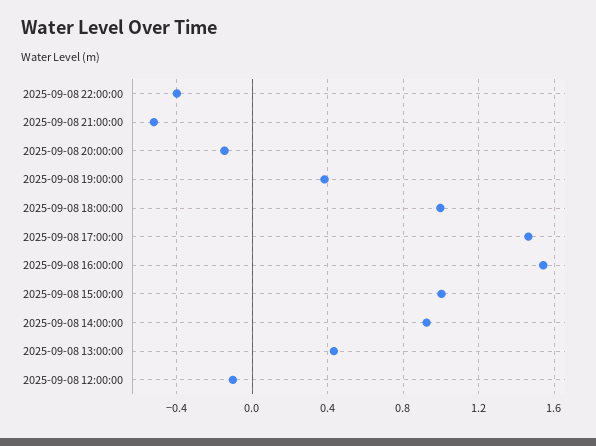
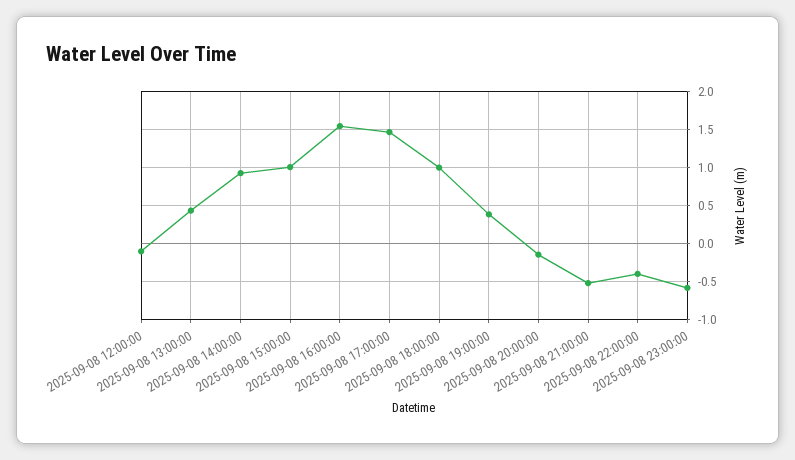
2025-09-08 23:00:00: none -> -0.6

